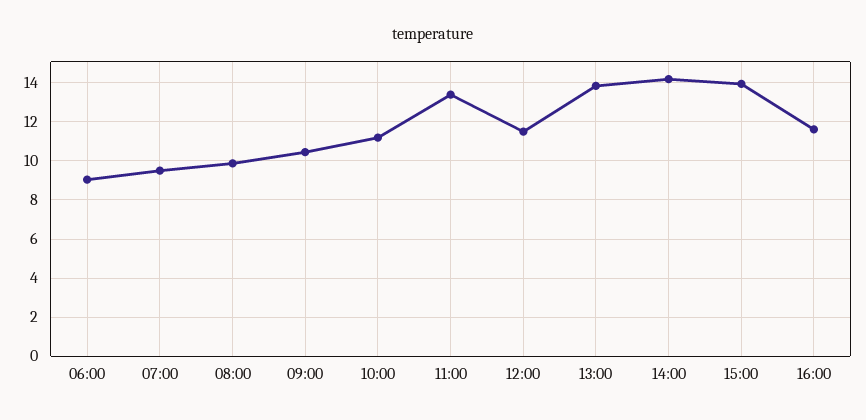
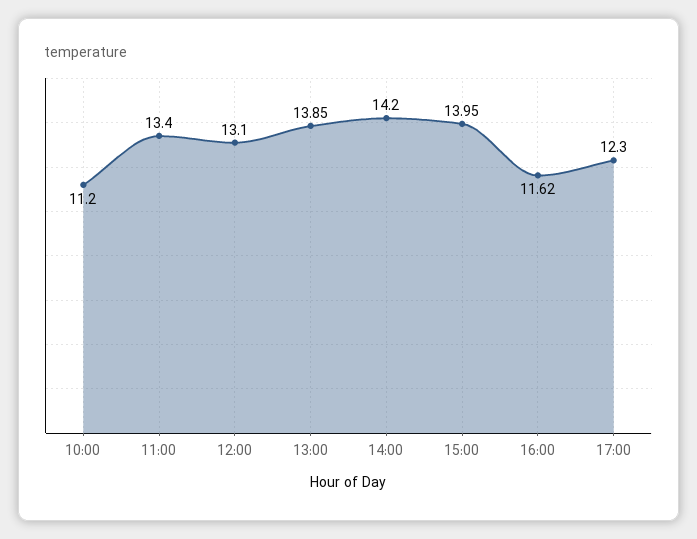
06:00: 9 -> none
07:00: 9.5 -> none
08:00: 10 -> none
09:00: 10.5 -> none
12:00: 11.5 -> 13.1
17:00: none -> 12.3

